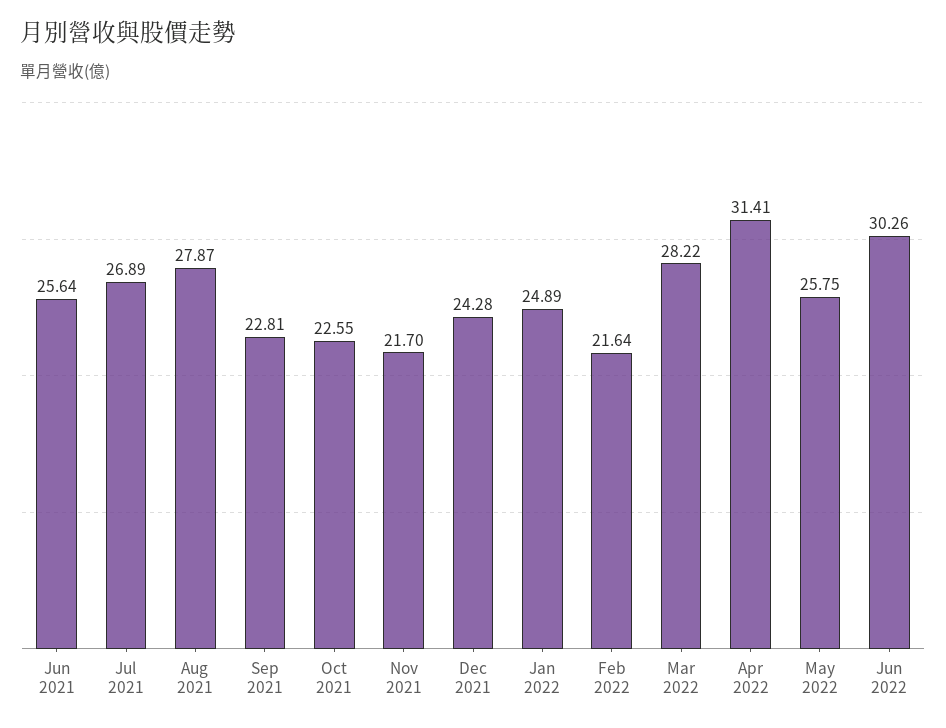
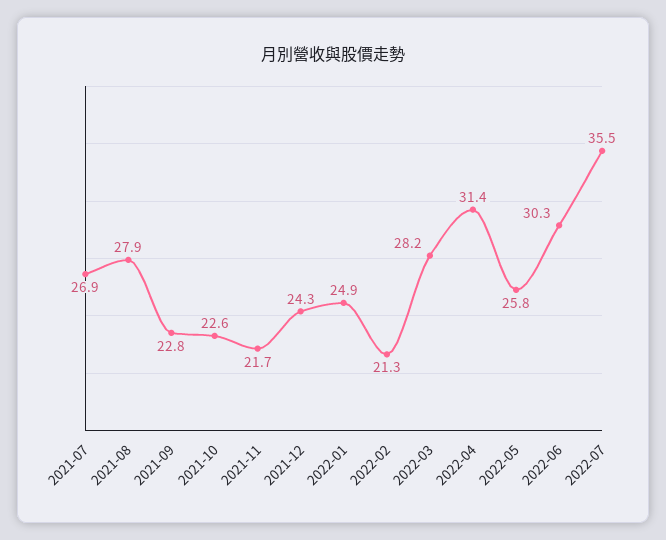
Jun 2021: 25.64 -> none
Feb 2022: 21.64 -> 21.3
2022-07: none -> 35.5

